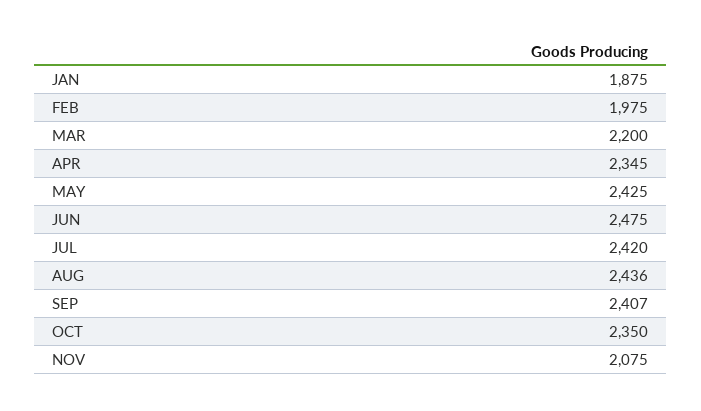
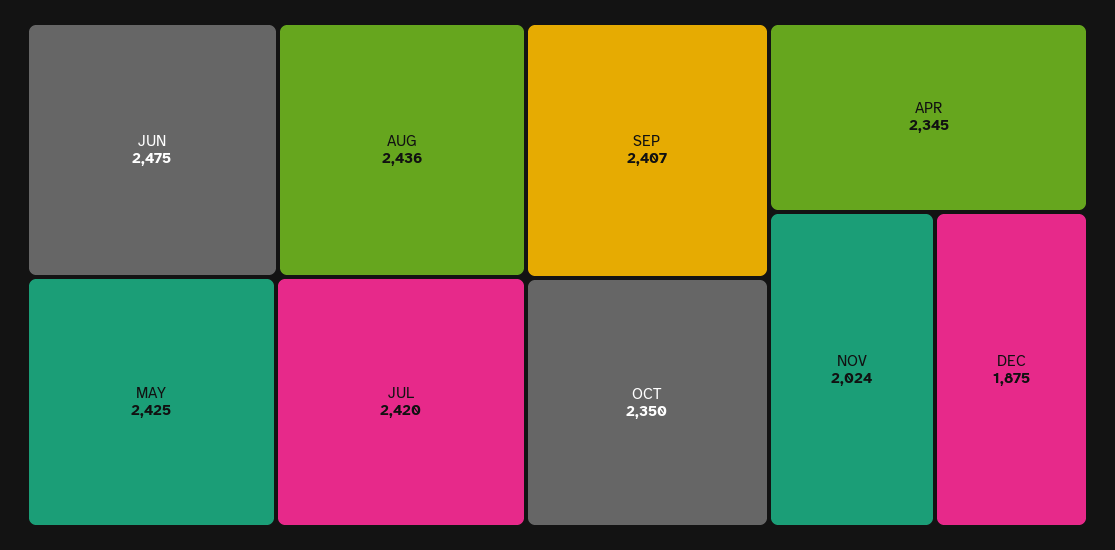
JAN: 1875 -> none
FEB: 1975 -> none
MAR: 2200 -> none
NOV: 2075 -> 2024
DEC: none -> 1875

